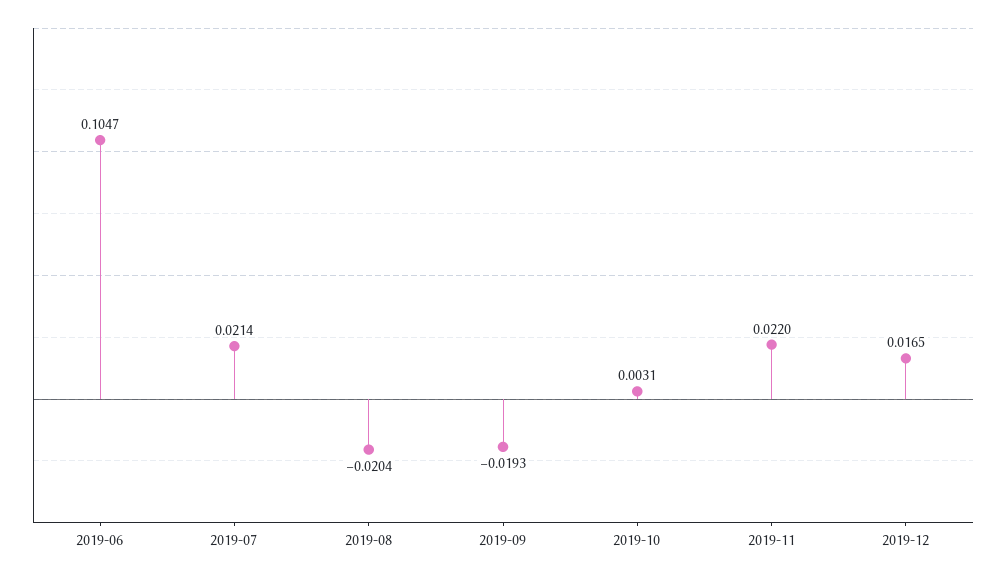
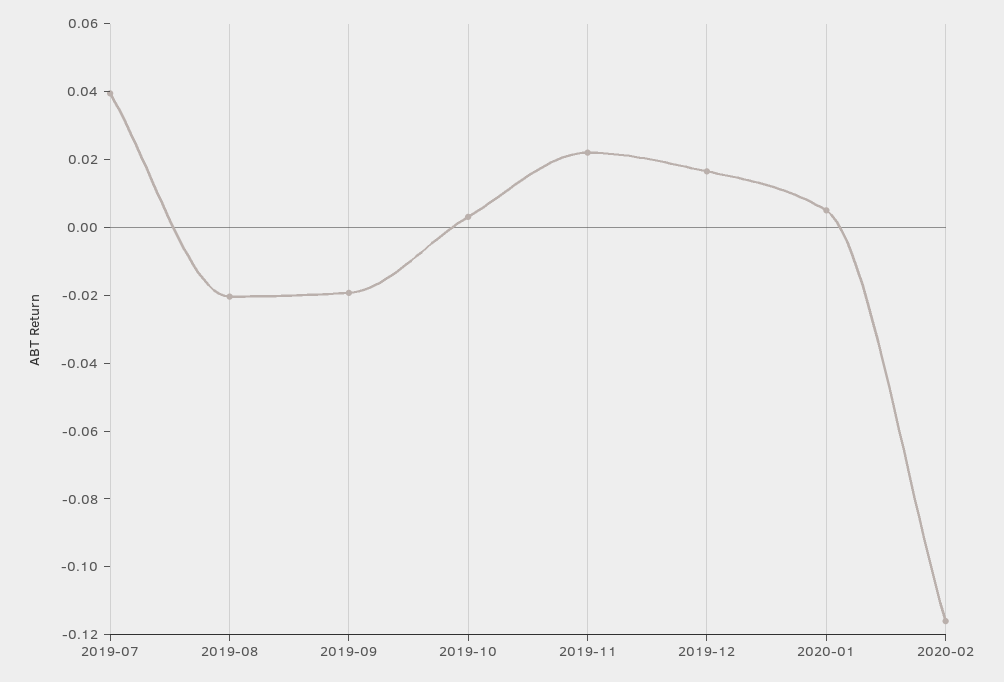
2019-06: 0.1047 -> none
2019-07: 0.0214 -> 0.04
2020-01: none -> 0.005
2020-02: none -> -0.115

